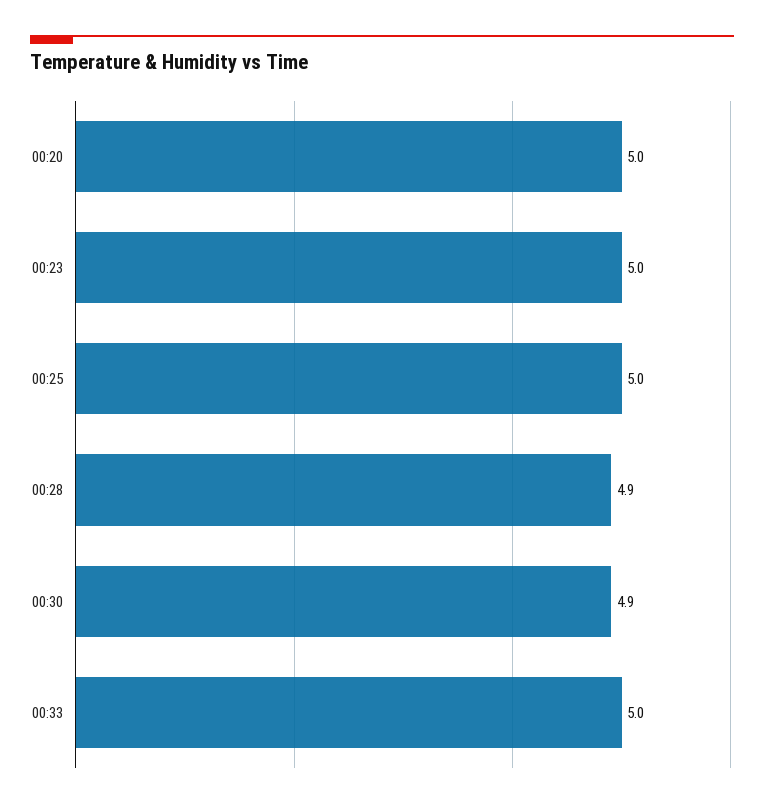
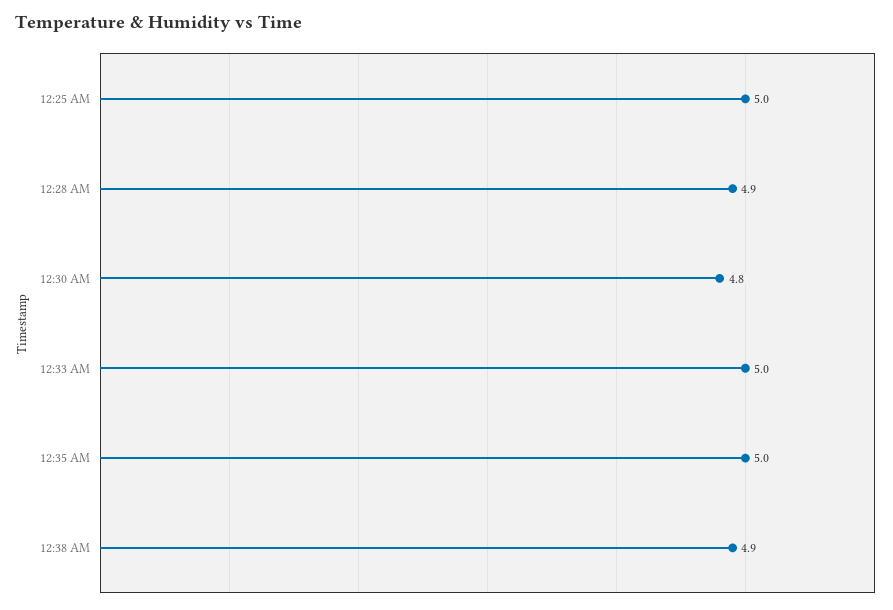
00:20: 5 -> none
00:23: 5 -> none
00:30: 4.9 -> 4.8
12:35 AM: none -> 5
12:38 AM: none -> 4.9

